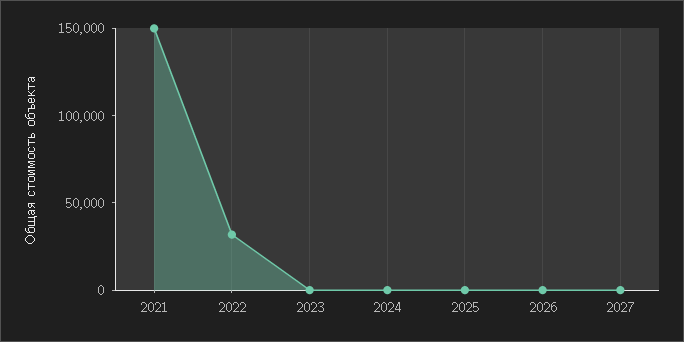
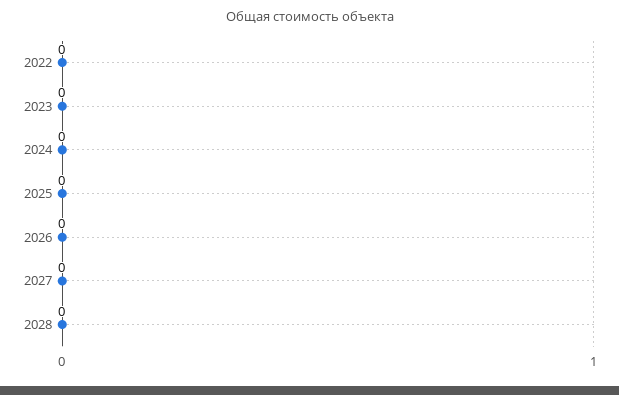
2021: 150000 -> none
2022: 30000 -> 0
2028: none -> 0

